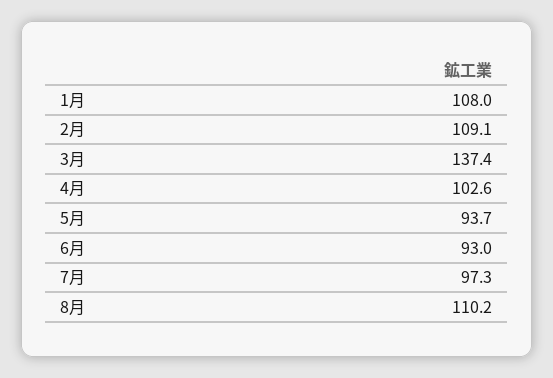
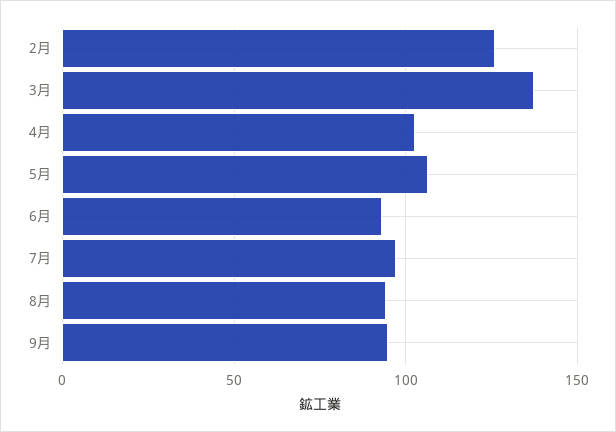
1月: 108 -> none
2月: 109.1 -> 125
5月: 93.7 -> 105
8月: 110.2 -> 95
9月: none -> 95

